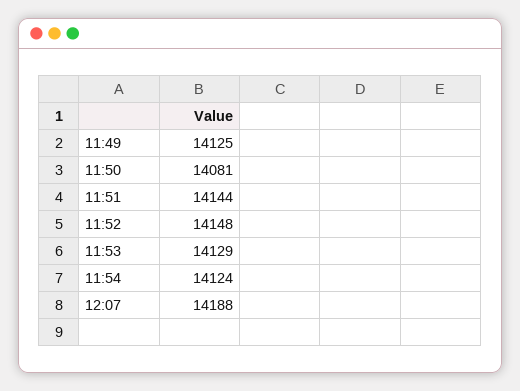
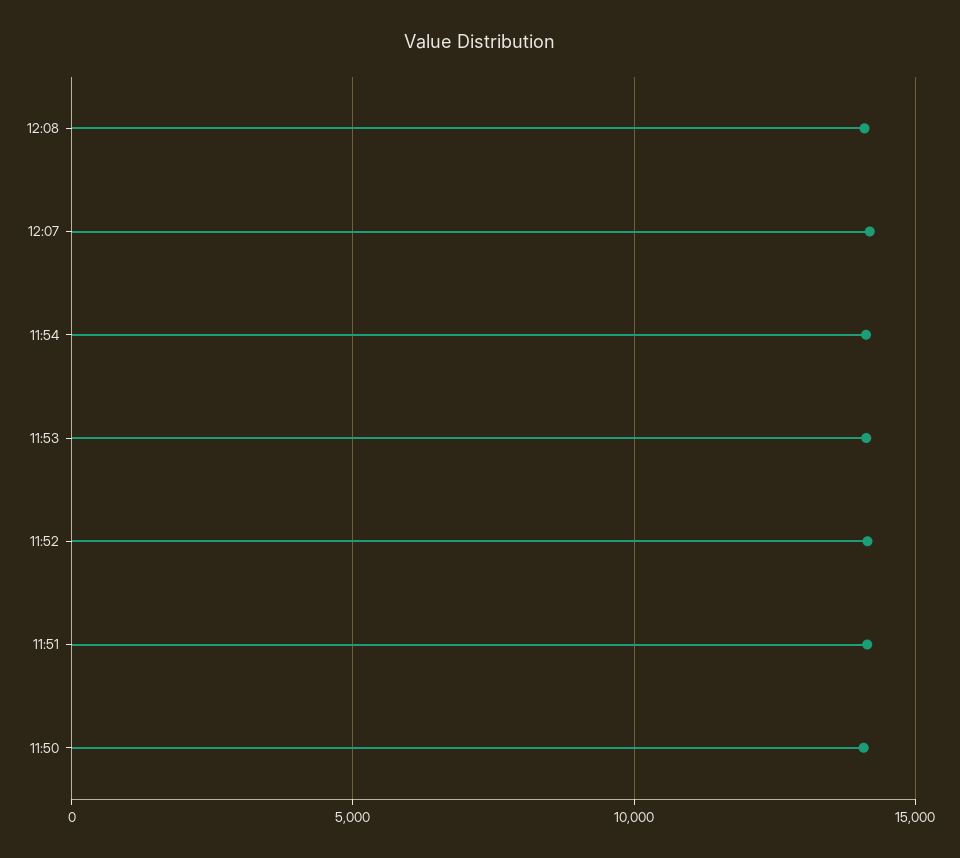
11:49: 14125 -> none
12:08: none -> 14000

